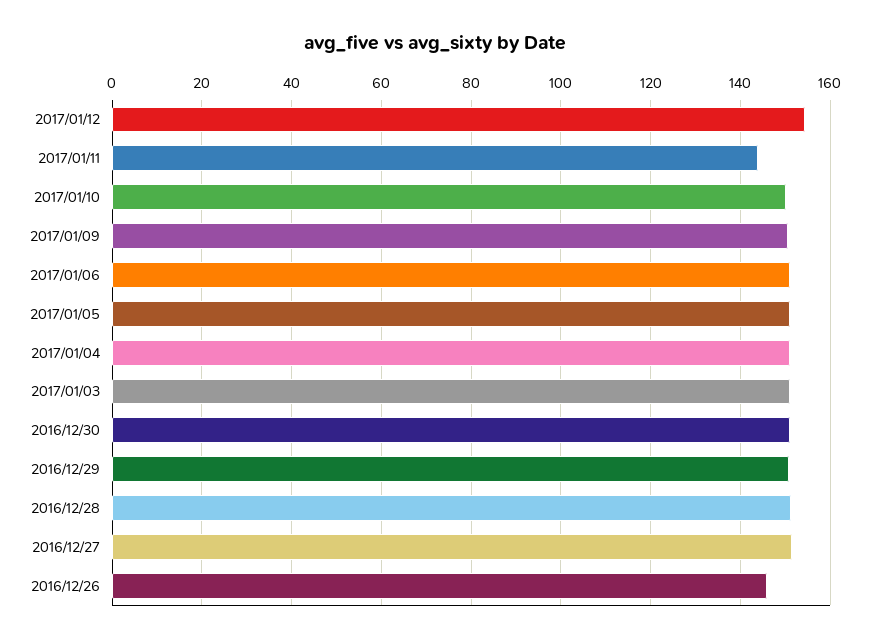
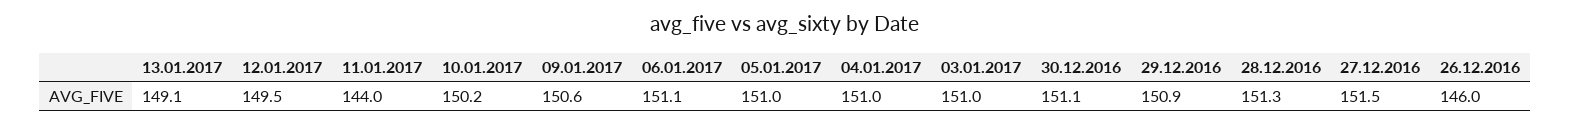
2017/01/12: 154 -> 149.5
13.01.2017: none -> 149.1

